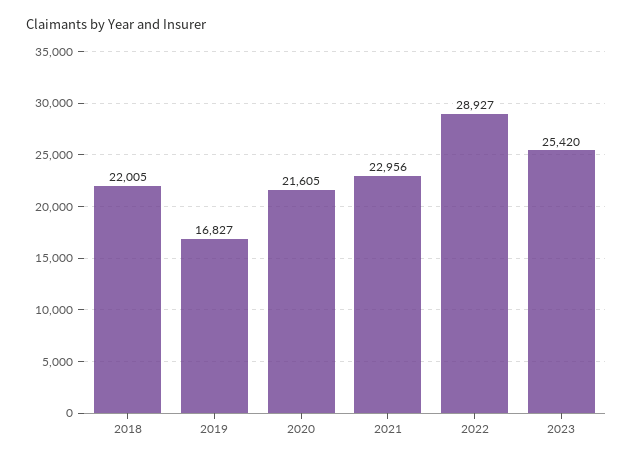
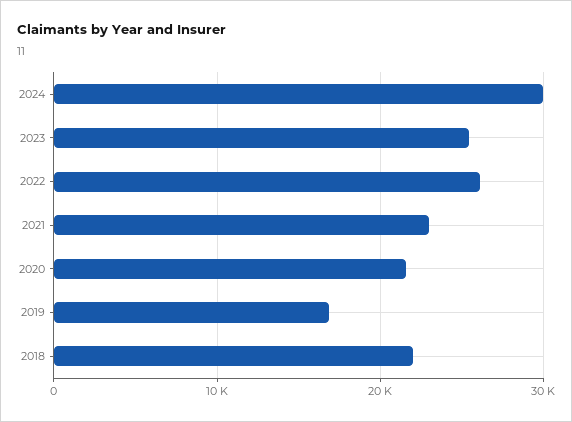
2022: 28927 -> 26000
2024: none -> 30000

